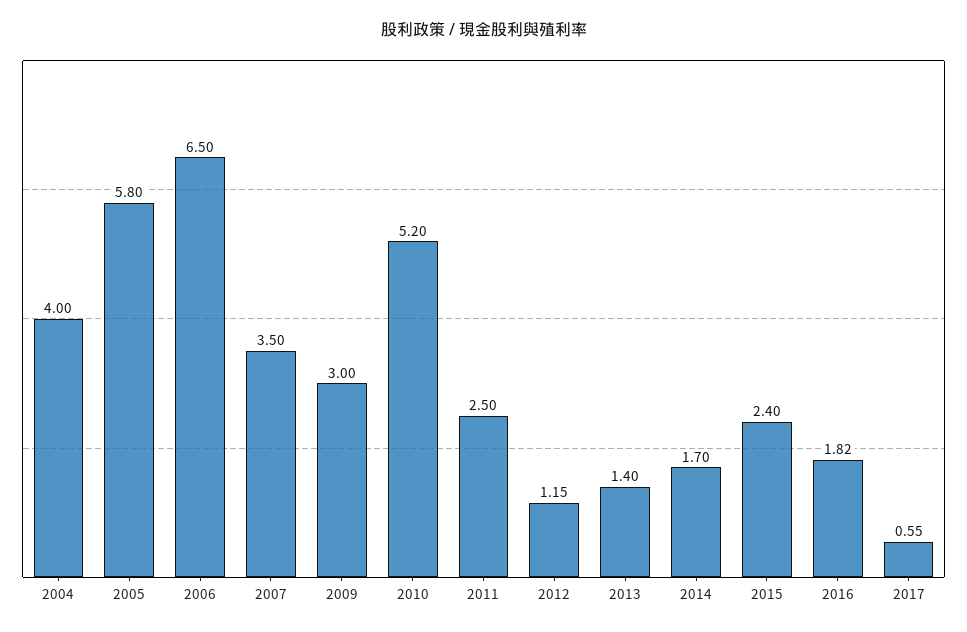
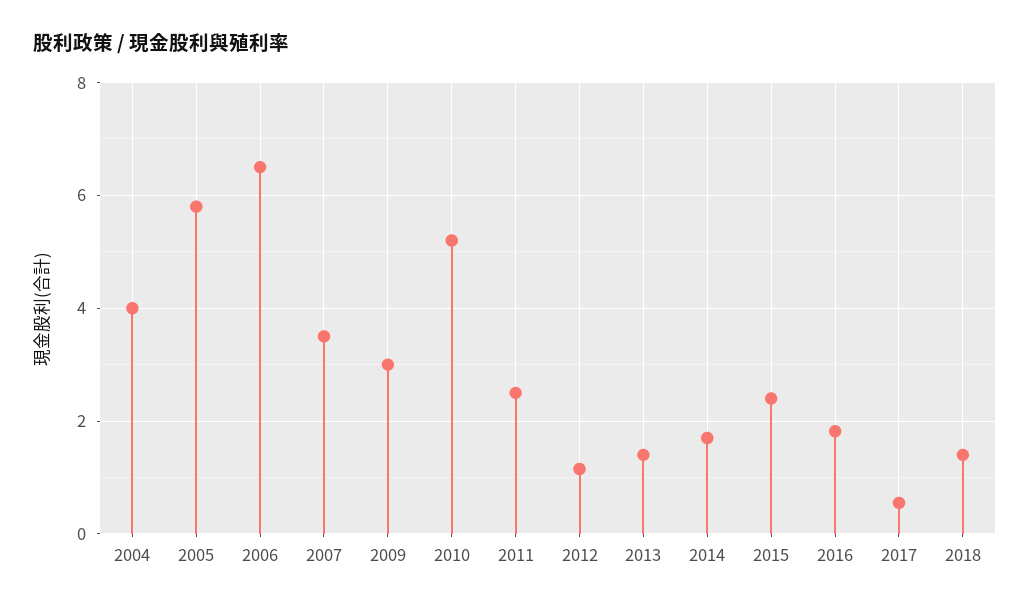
2018: none -> 1.4

